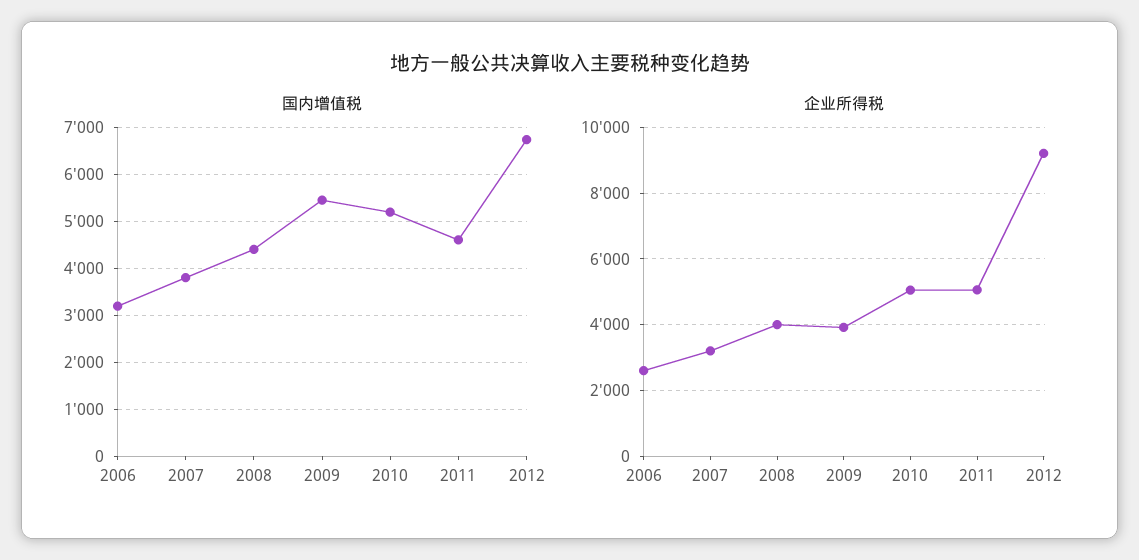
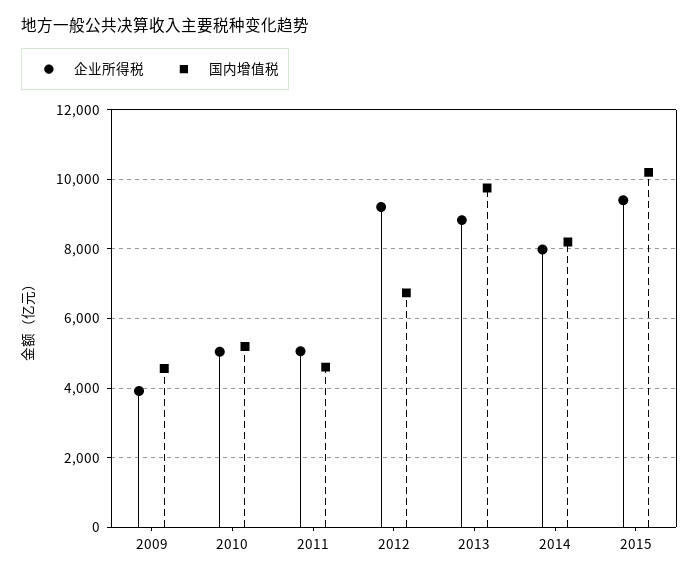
国内增值税, 2006: 3200 -> none
国内增值税, 2007: 3800 -> none
国内增值税, 2008: 4400 -> none
国内增值税, 2009: 5400 -> 4600
企业所得税, 2006: 2600 -> none
企业所得税, 2007: 3200 -> none
企业所得税, 2008: 4000 -> none
企业所得税, 2013: none -> 8800
国内增值税, 2013: none -> 9800
企业所得税, 2014: none -> 8000
国内增值税, 2014: none -> 8200
企业所得税, 2015: none -> 9400
国内增值税, 2015: none -> 10200

